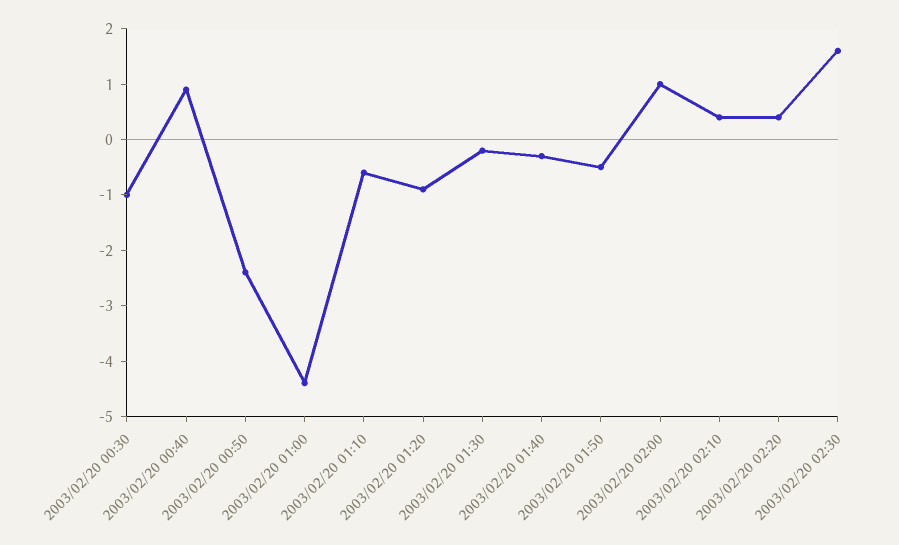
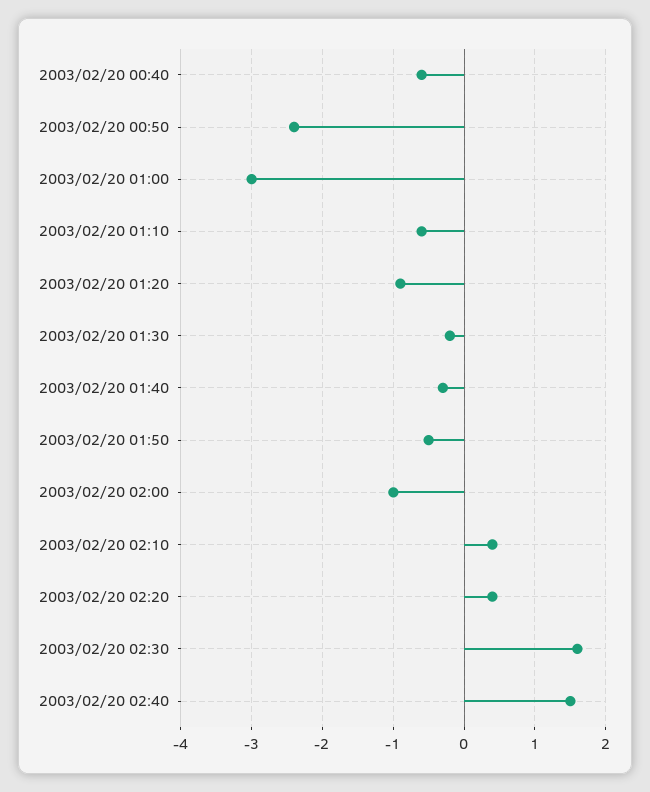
2003/02/20 00:30: -1 -> none
2003/02/20 00:40: 1 -> -0.6
2003/02/20 01:00: -4.5 -> -3
2003/02/20 02:00: 1 -> -1
2003/02/20 02:40: none -> 1.5

